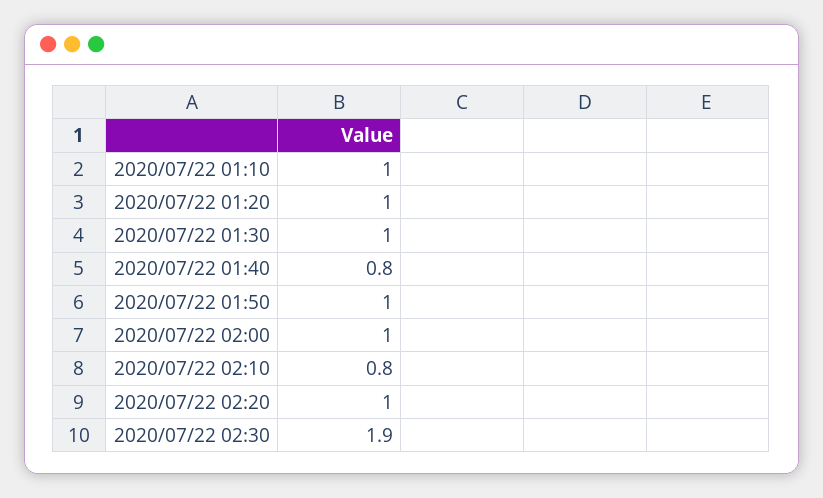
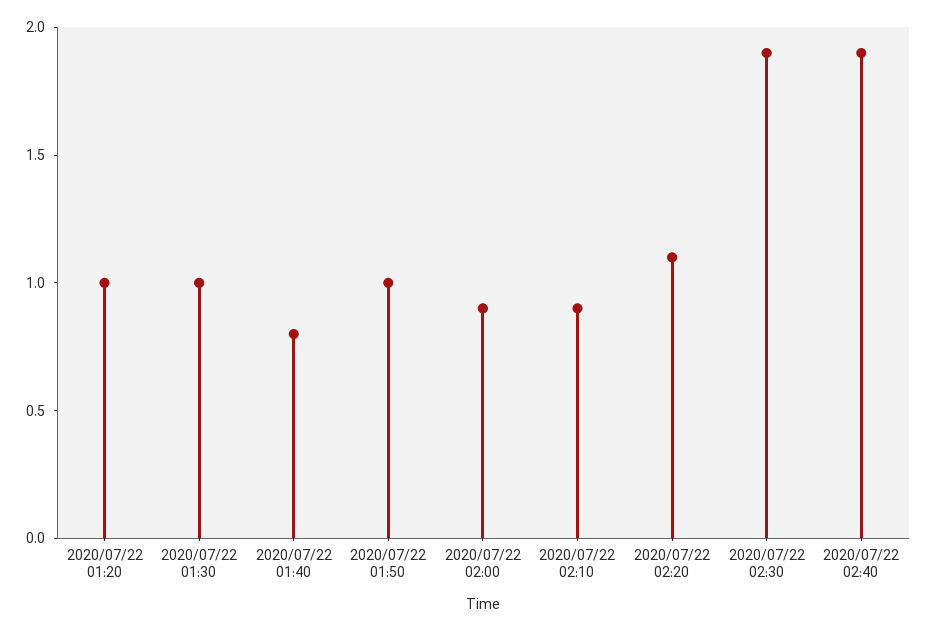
2020/07/22 01:10: 1 -> none
2020/07/22 02:00: 1 -> 0.9
2020/07/22 02:10: 0.8 -> 0.9
2020/07/22 02:20: 1 -> 1.1
2020/07/22 02:40: none -> 1.9

